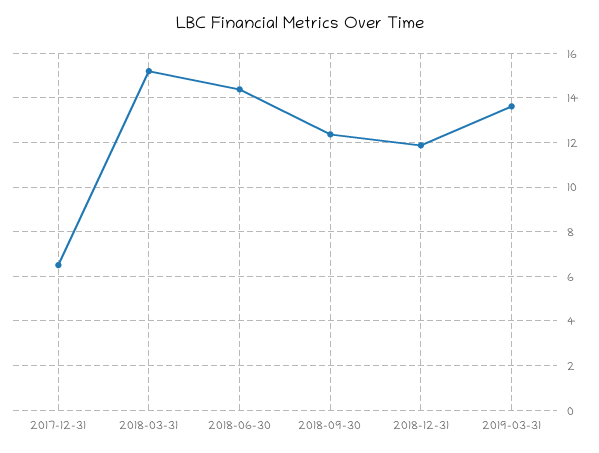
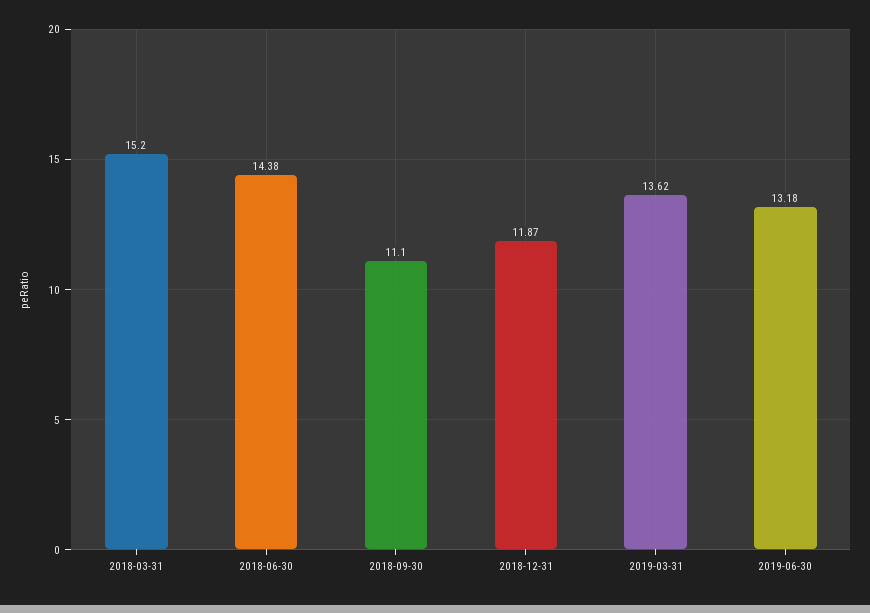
2017-12-31: 6.5 -> none
2018-09-30: 12.5 -> 11.1
2019-06-30: none -> 13.18

